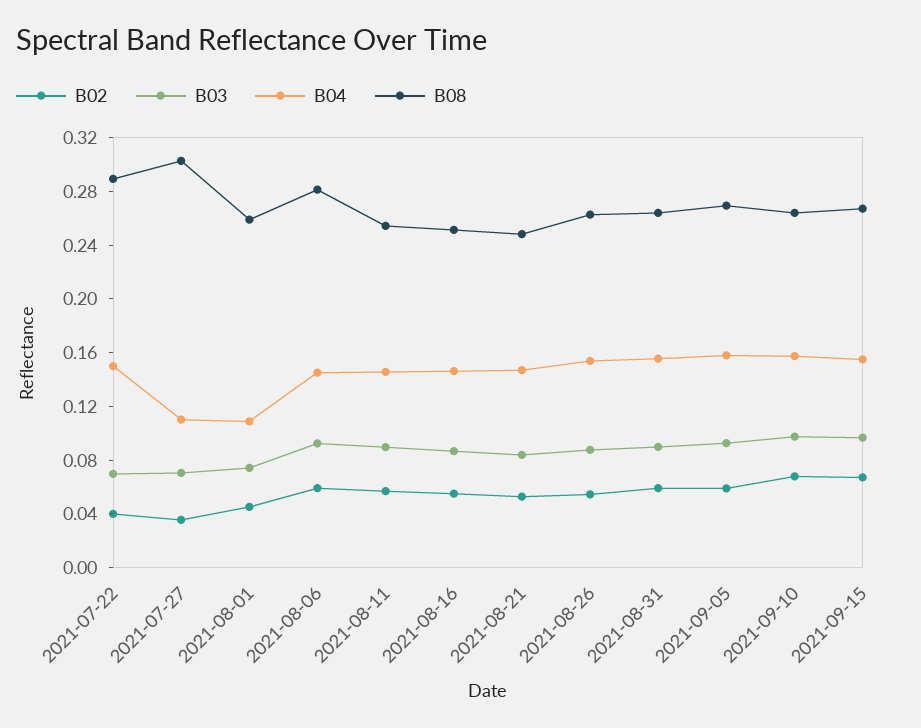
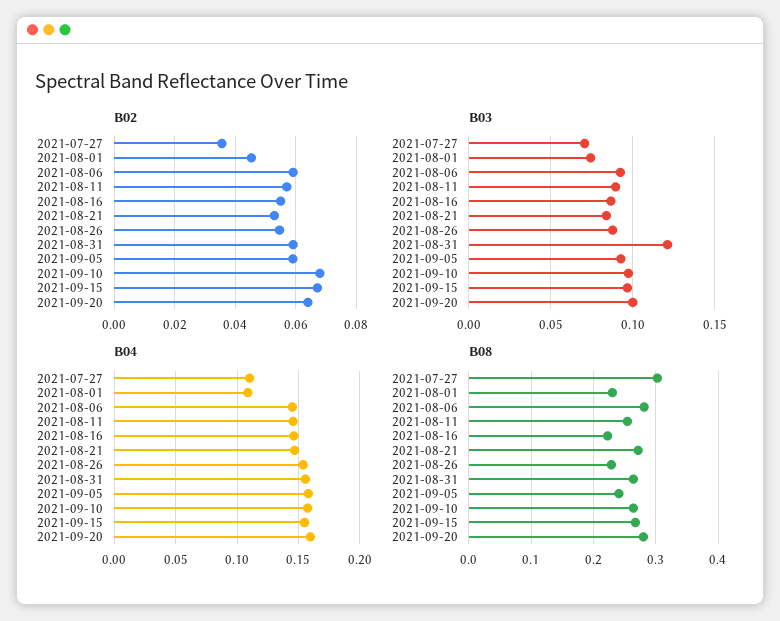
B02, 2021-07-22: 0.04 -> none
B03, 2021-07-22: 0.07 -> none
B04, 2021-07-22: 0.15 -> none
B08, 2021-07-22: 0.29 -> none
B08, 2021-08-01: 0.26 -> 0.23
B08, 2021-08-16: 0.25 -> 0.22
B08, 2021-08-21: 0.25 -> 0.27
B08, 2021-08-26: 0.26 -> 0.23
B03, 2021-08-31: 0.09 -> 0.12
B08, 2021-09-05: 0.27 -> 0.24
B02, 2021-09-20: none -> 0.064
B03, 2021-09-20: none -> 0.1
B04, 2021-09-20: none -> 0.16
B08, 2021-09-20: none -> 0.28

